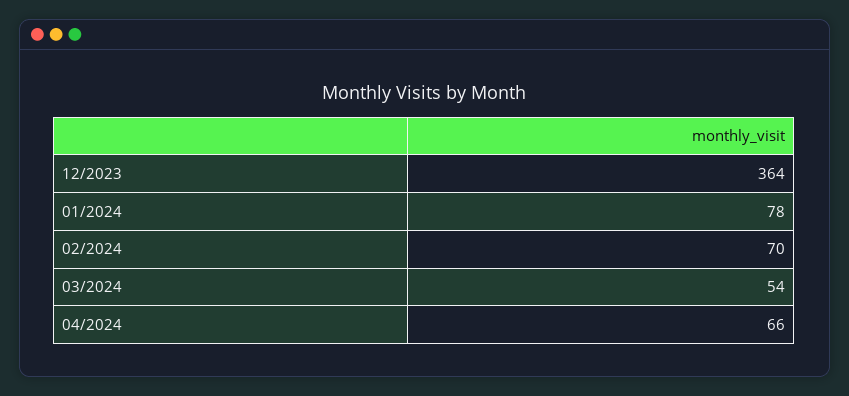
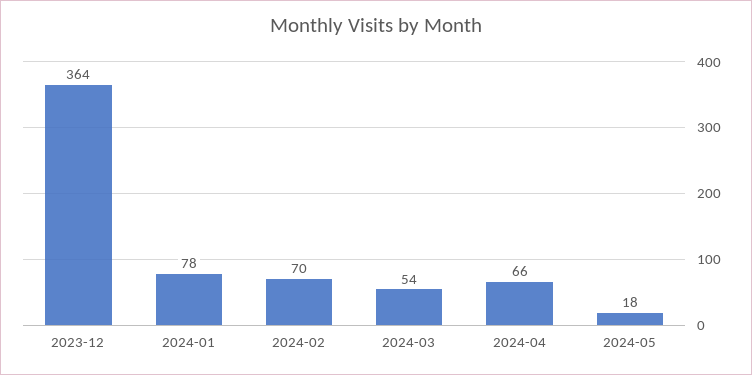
2024-05: none -> 18

